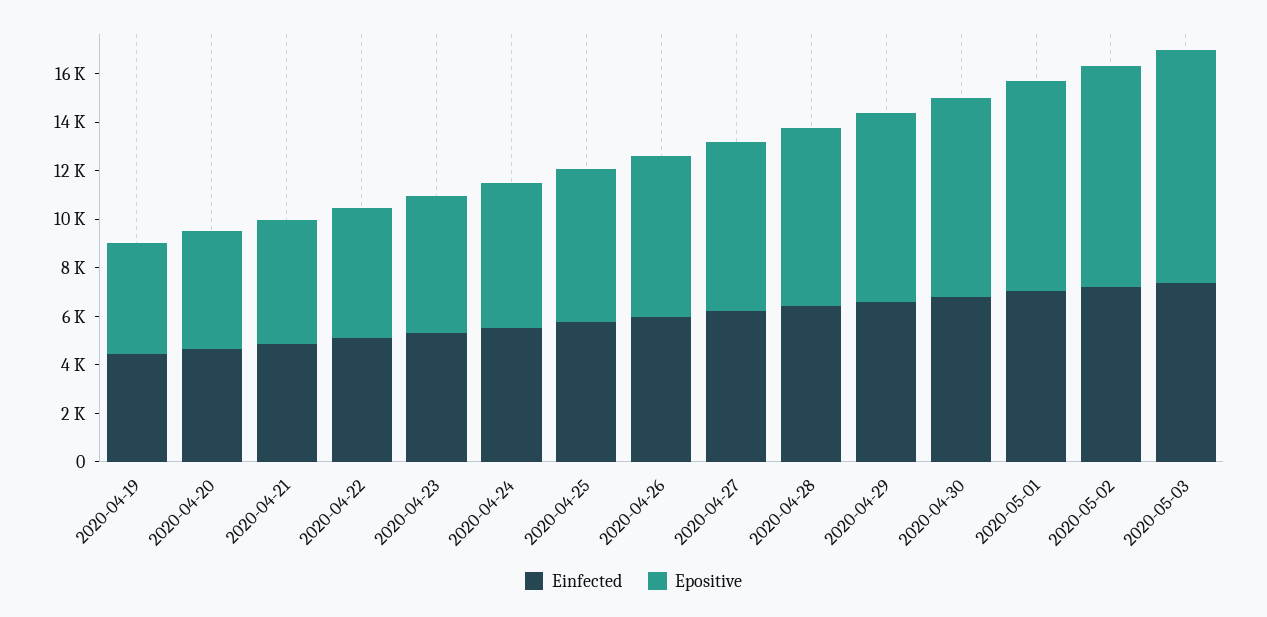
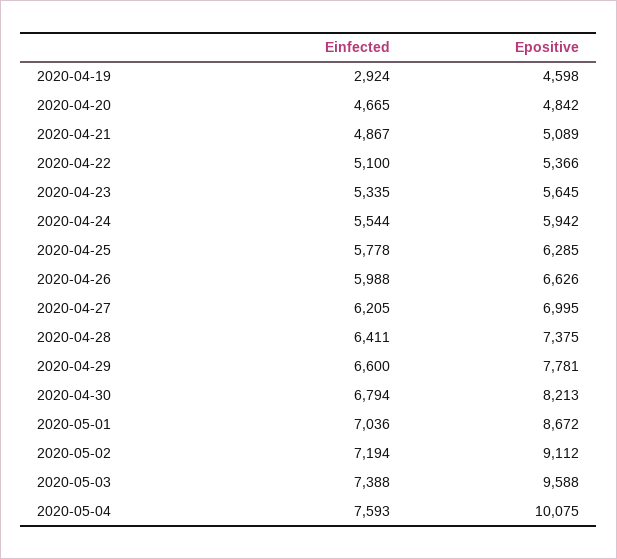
Einfected, 2020-04-19: 4500 -> 2924
Einfected, 2020-05-04: none -> 7593
Epositive, 2020-05-04: none -> 10075

